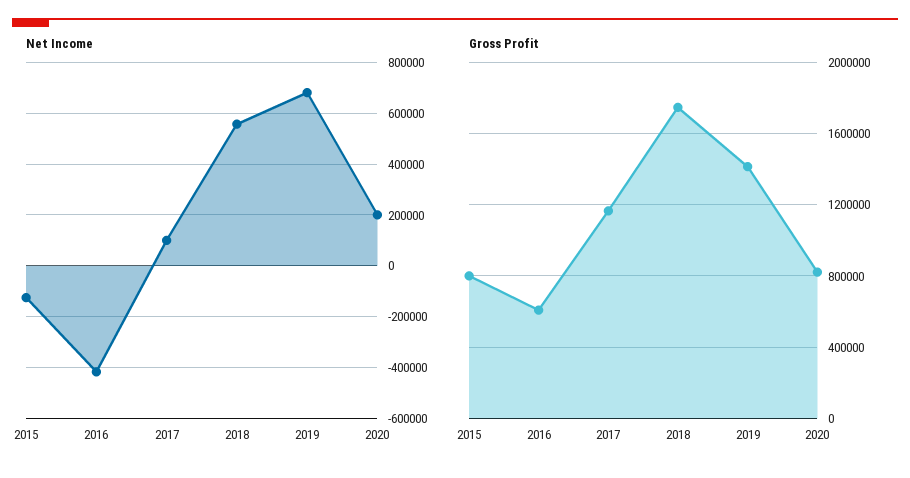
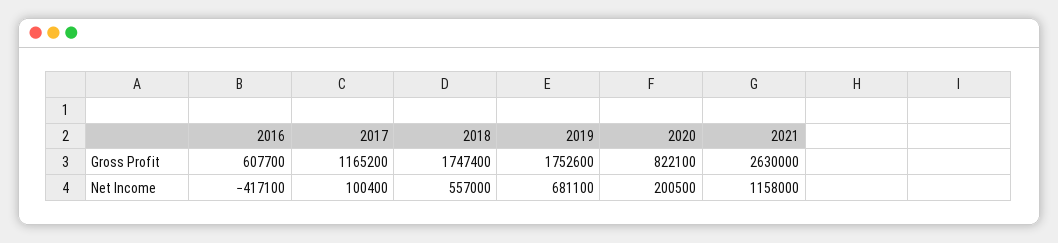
Net Income, 2015: -125000 -> none
Gross Profit, 2015: 800000 -> none
Gross Profit, 2019: 1400000 -> 1752600
Gross Profit, 2021: none -> 2630000
Net Income, 2021: none -> 1158000

